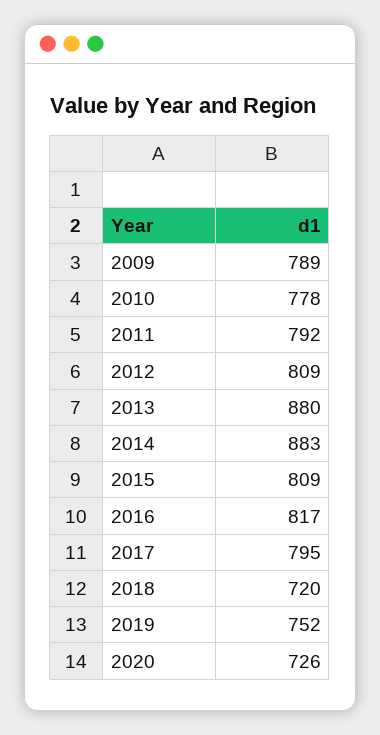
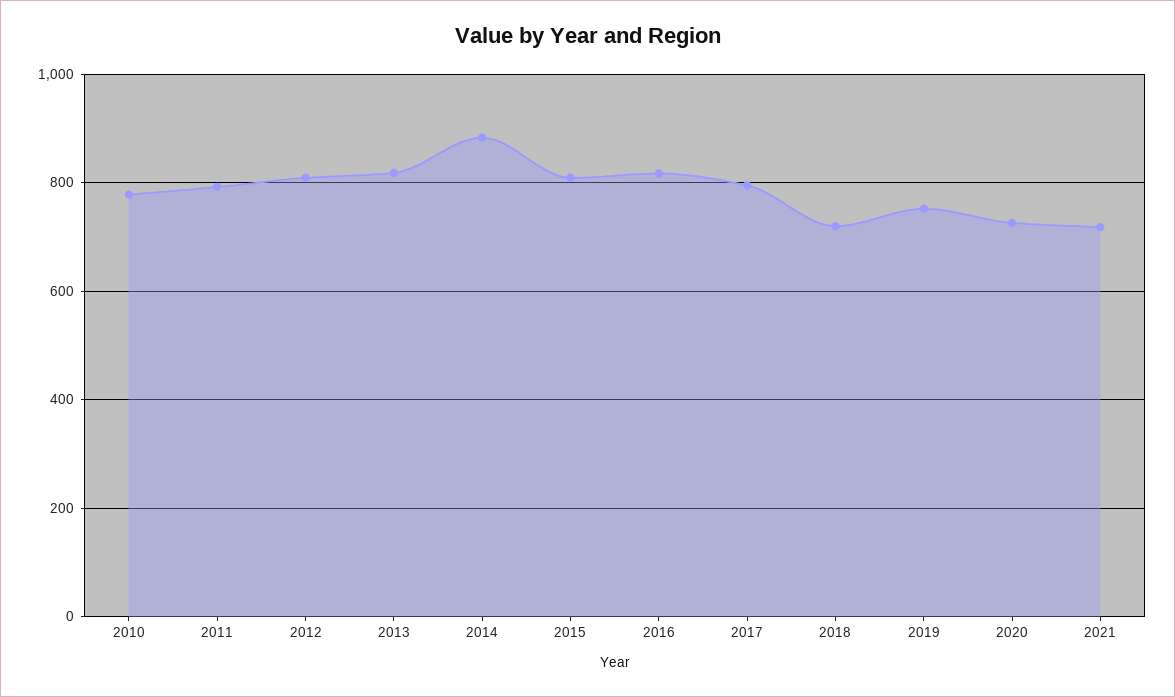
2009: 789 -> none
2013: 880 -> 820
2021: none -> 720

